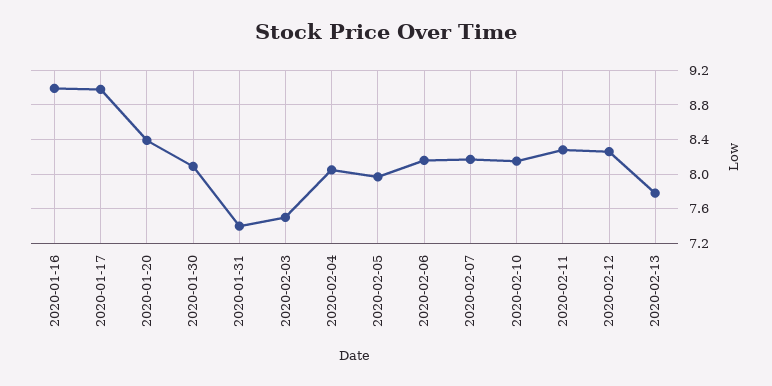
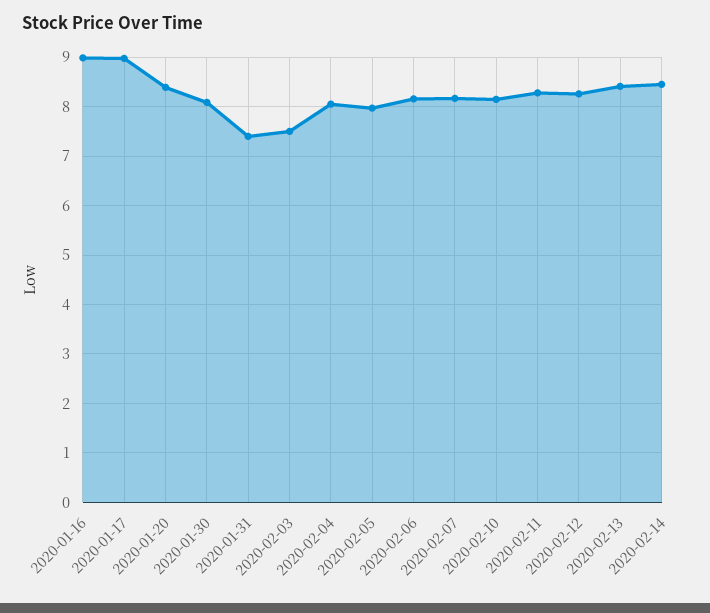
2020-02-13: 7.8 -> 8.4
2020-02-14: none -> 8.4

